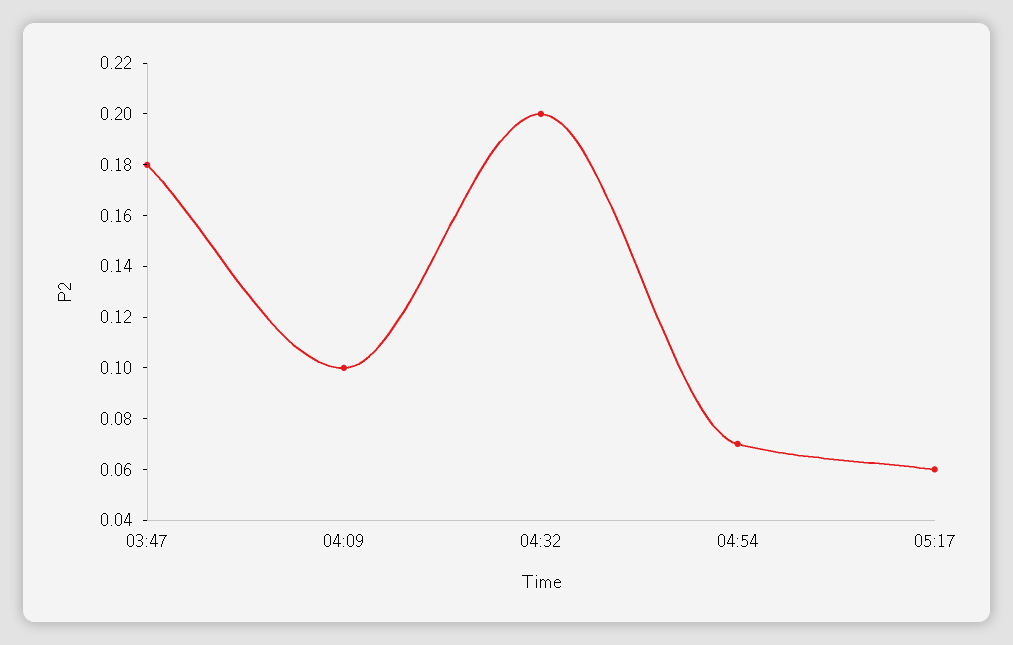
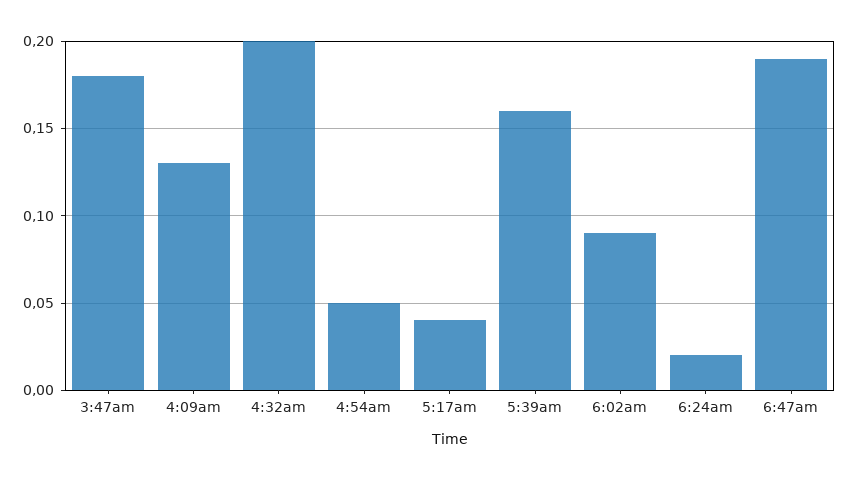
04:09: 0.1 -> 0.13
04:54: 0.07 -> 0.05
05:17: 0.06 -> 0.04
5:39am: none -> 0.16
6:02am: none -> 0.09
6:24am: none -> 0.02
6:47am: none -> 0.19

